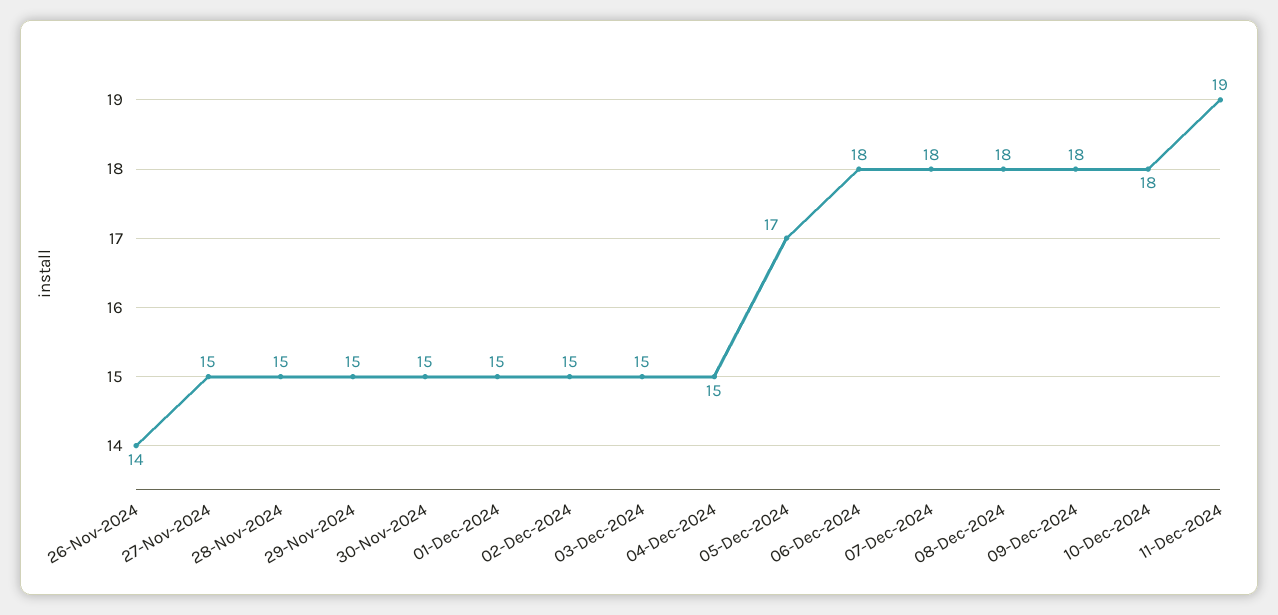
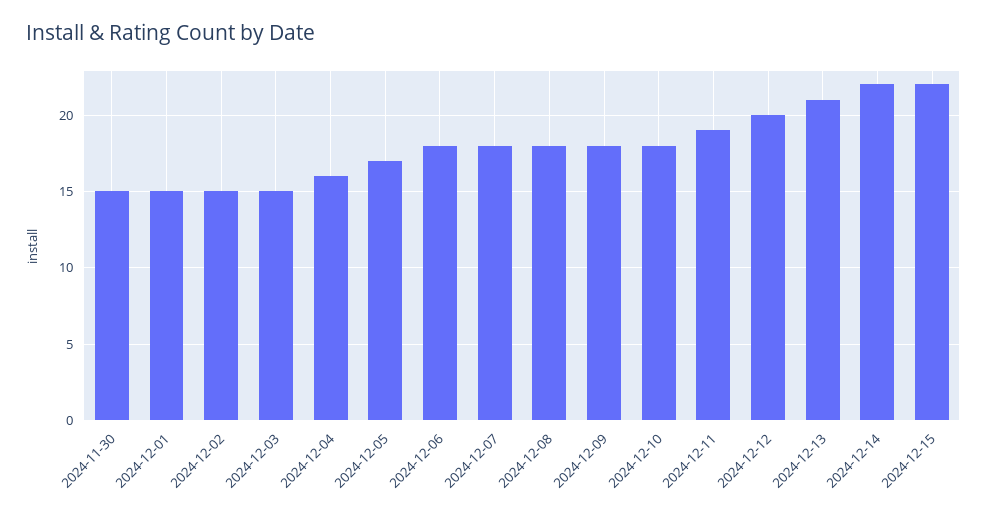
26-Nov-2024: 14 -> none
27-Nov-2024: 15 -> none
28-Nov-2024: 15 -> none
29-Nov-2024: 15 -> none
04-Dec-2024: 15 -> 16
2024-12-12: none -> 20
2024-12-13: none -> 21
2024-12-14: none -> 22
2024-12-15: none -> 22

